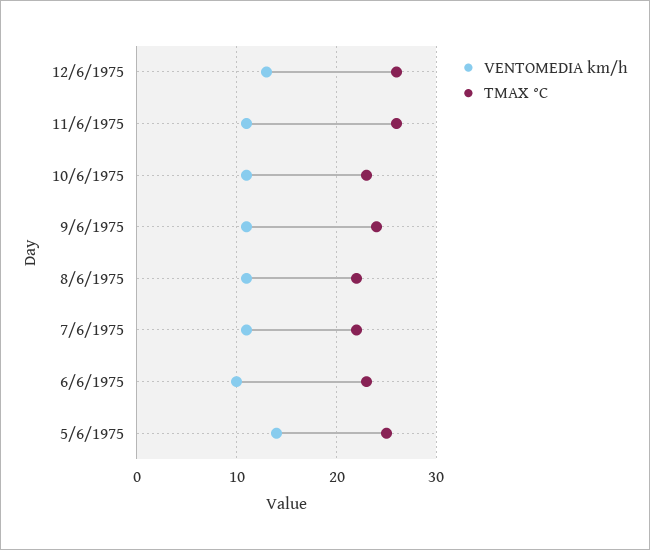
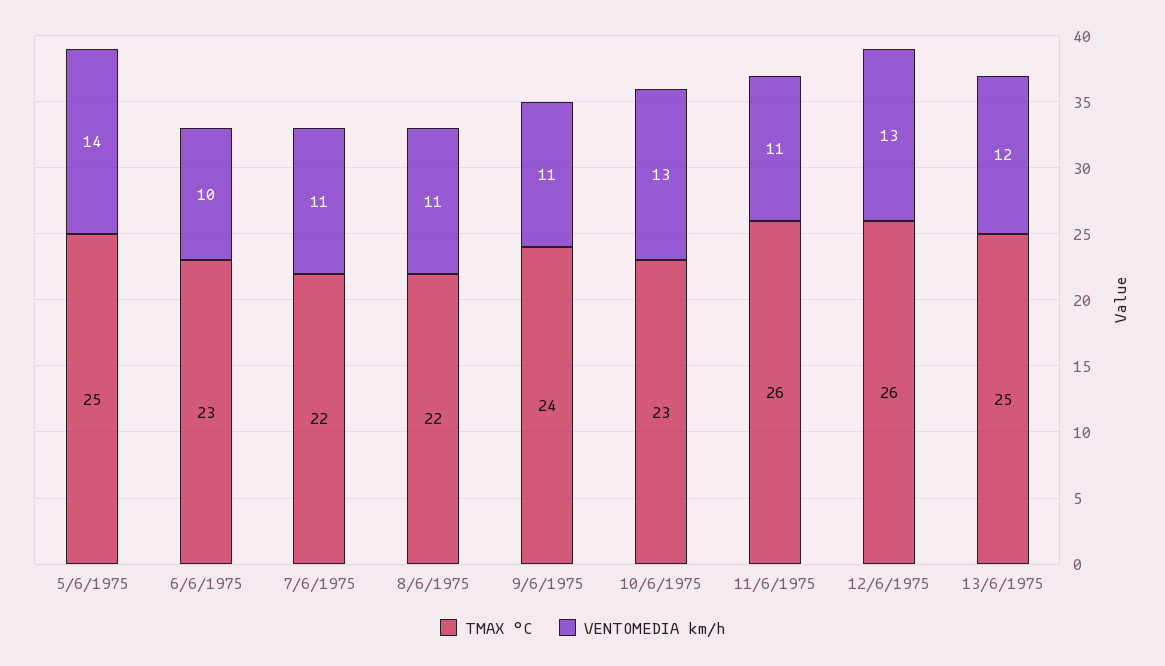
VENTOMEDIA km/h, 10/6/1975: 11 -> 13
TMAX °C, 13/6/1975: none -> 25
VENTOMEDIA km/h, 13/6/1975: none -> 12

